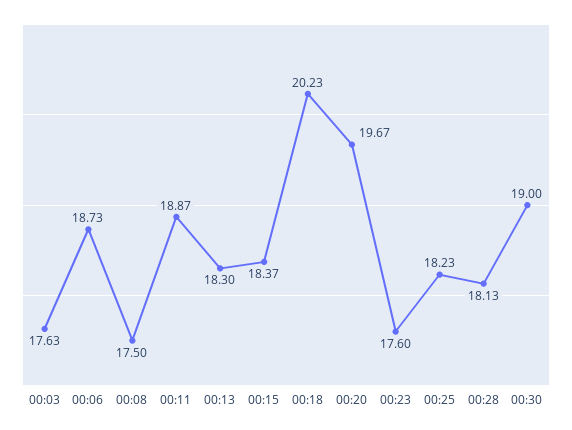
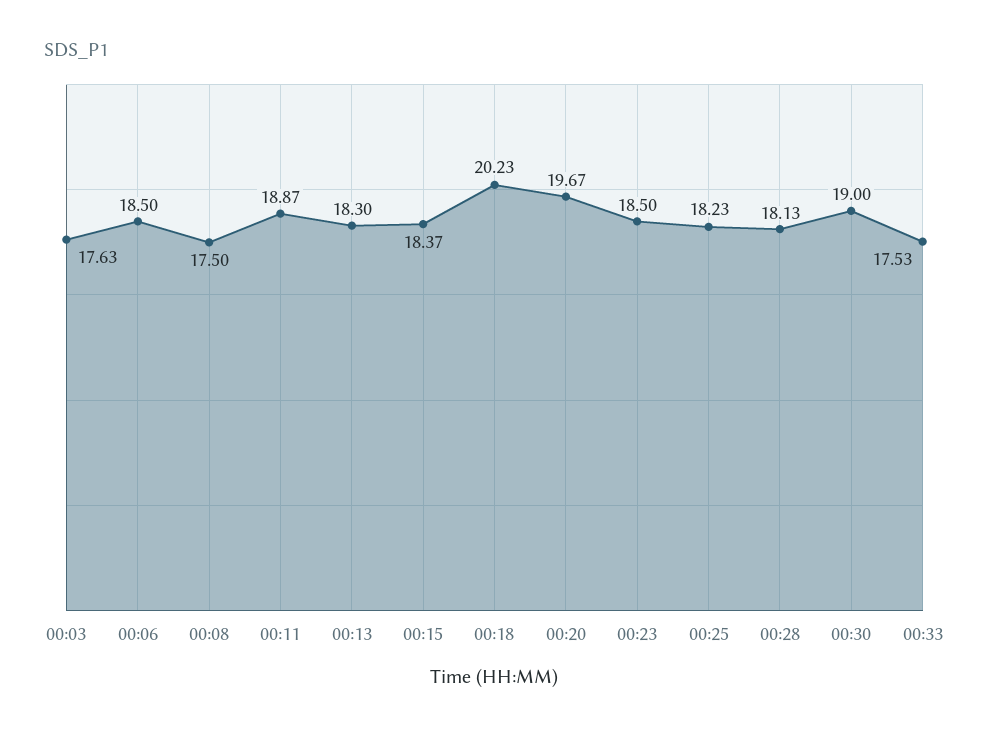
00:06: 18.73 -> 18.5
00:23: 17.6 -> 18.5
00:33: none -> 17.53

